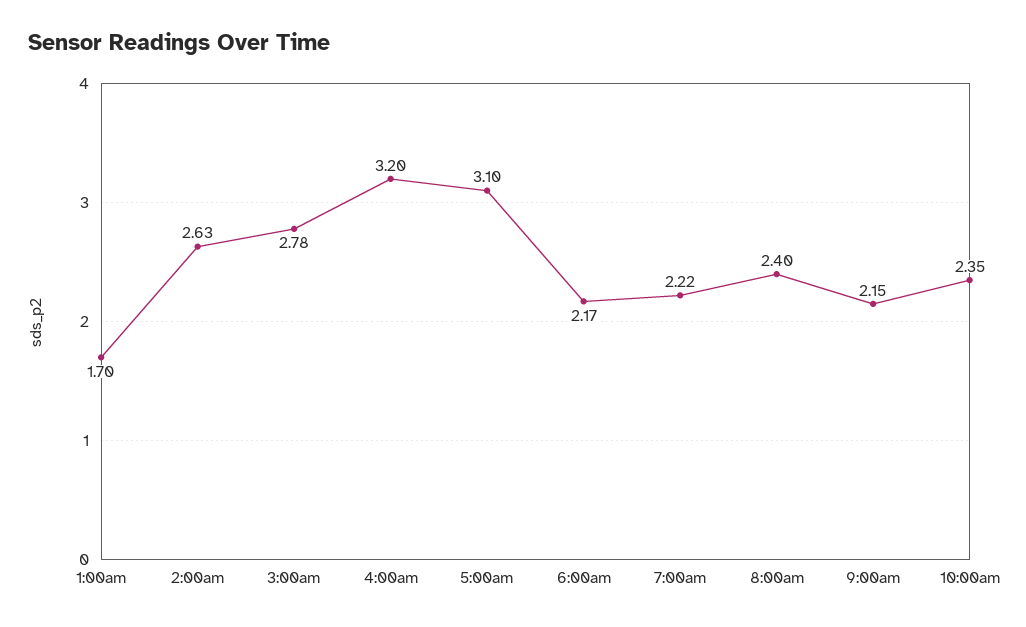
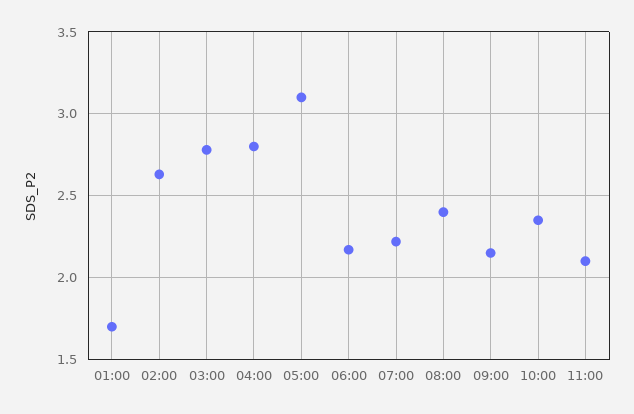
4:00am: 3.2 -> 2.8
11:00: none -> 2.1

